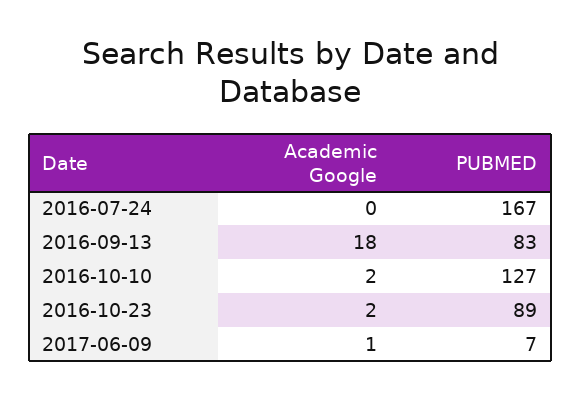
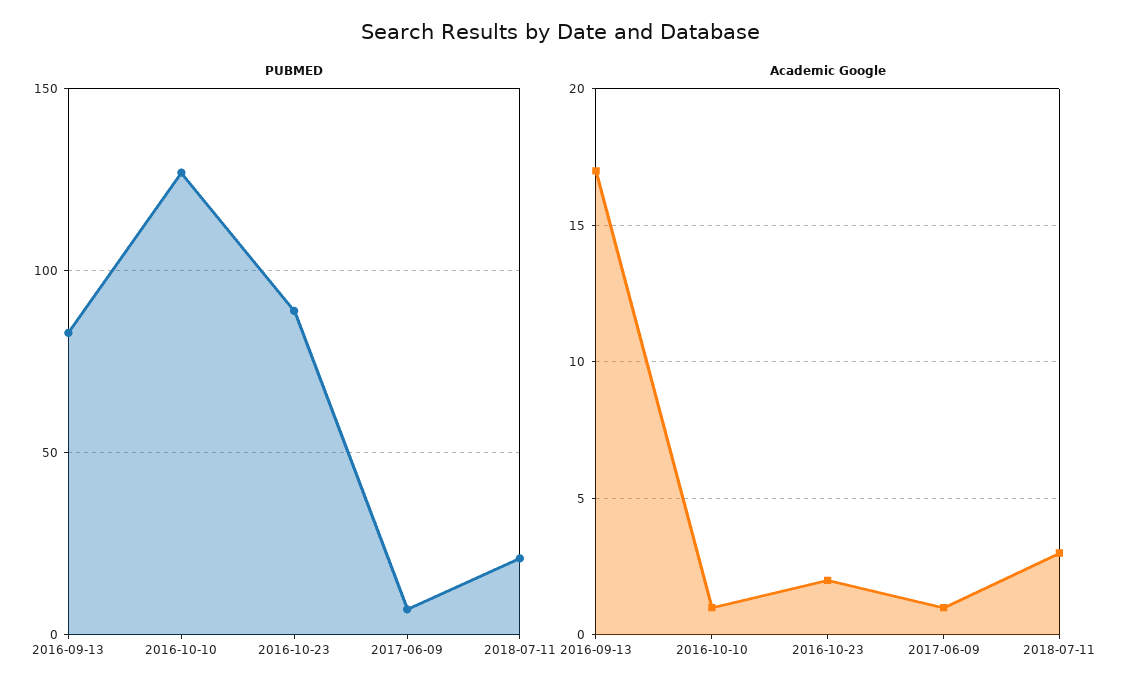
Academic Google, 2016-07-24: 0 -> none
PUBMED, 2016-07-24: 167 -> none
Academic Google, 2016-09-13: 18 -> 17
Academic Google, 2016-10-10: 2 -> 1
PUBMED, 2018-07-11: none -> 20
Academic Google, 2018-07-11: none -> 3

